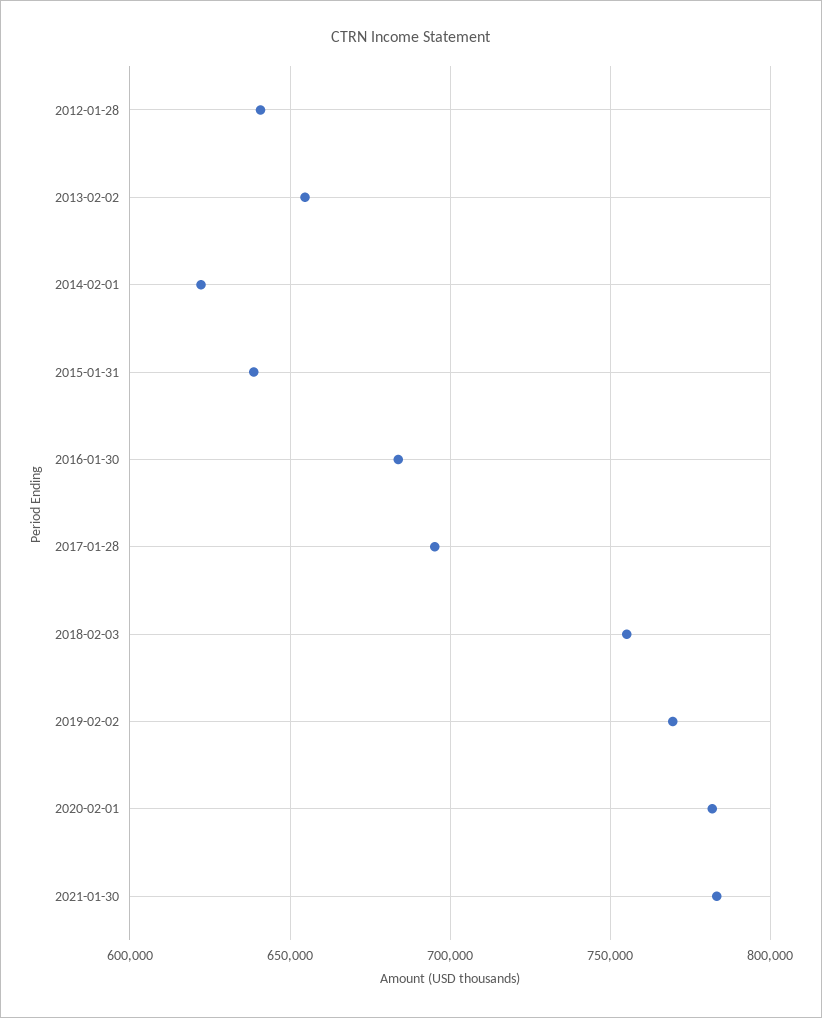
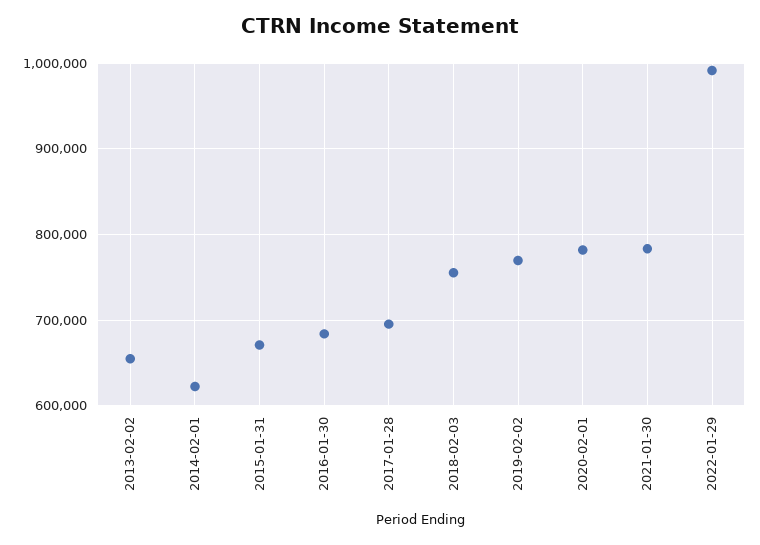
2012-01-28: 640000 -> none
2015-01-31: 640000 -> 670000
2022-01-29: none -> 990000

